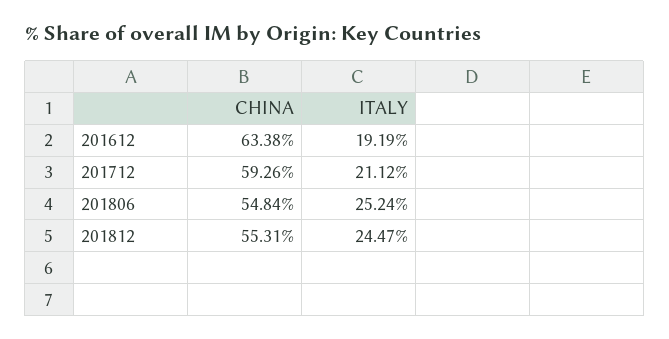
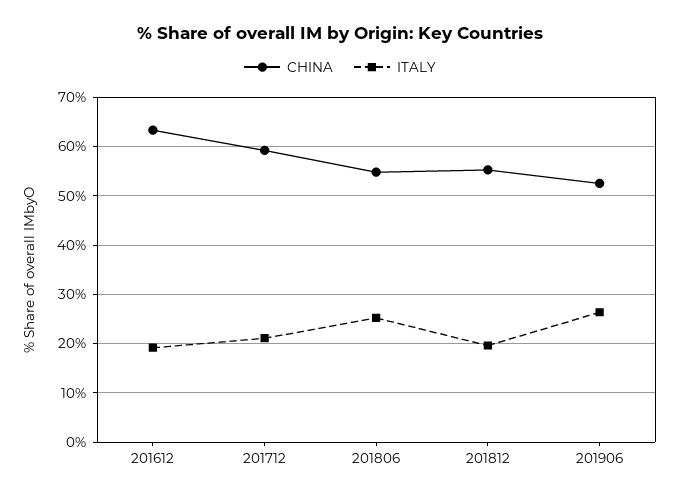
ITALY, 201812: 24.47 -> 20
CHINA, 201906: none -> 52
ITALY, 201906: none -> 26

